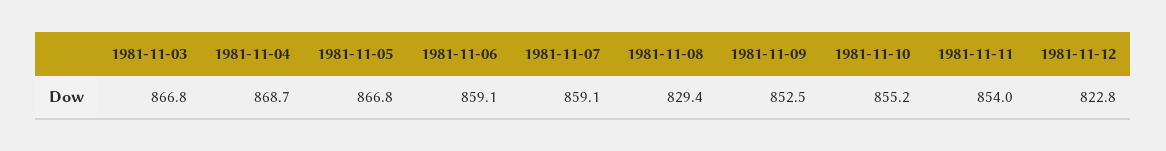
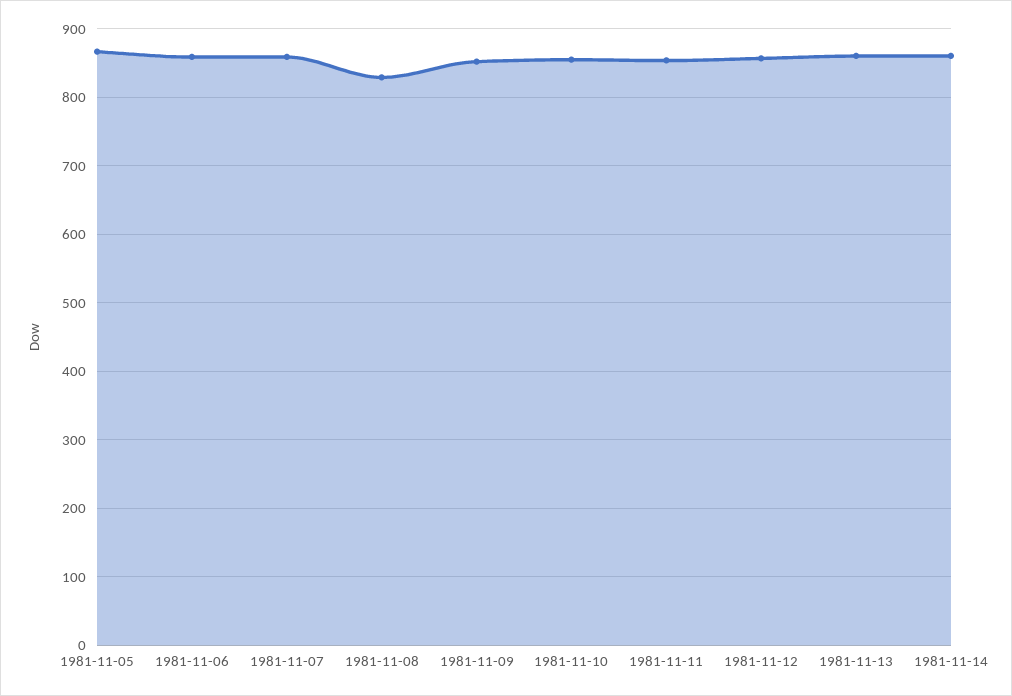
1981-11-03: 866.8 -> none
1981-11-04: 868.7 -> none
1981-11-12: 822.8 -> 860
1981-11-13: none -> 860
1981-11-14: none -> 860

